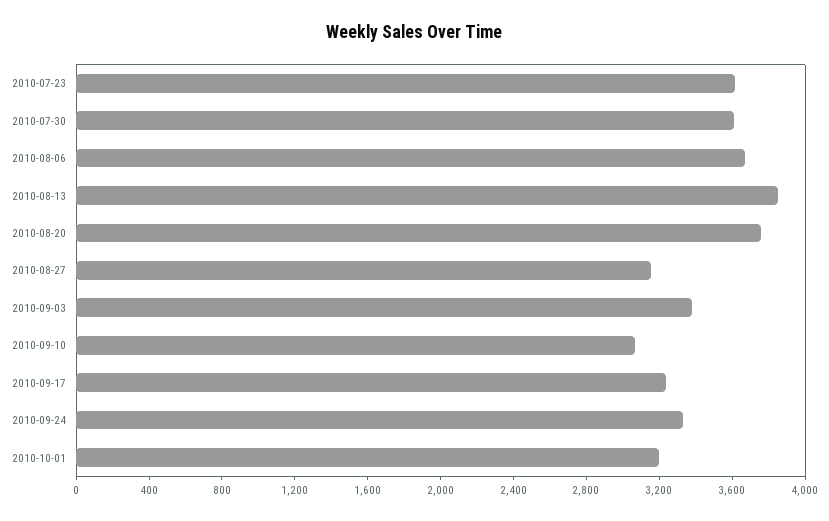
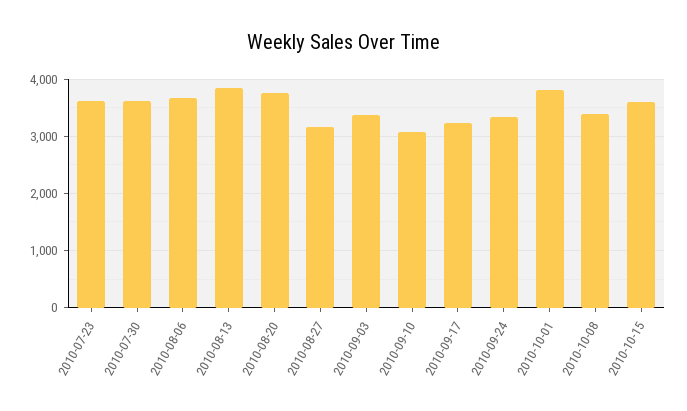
2010-10-01: 3200 -> 3800
2010-10-08: none -> 3400
2010-10-15: none -> 3600

